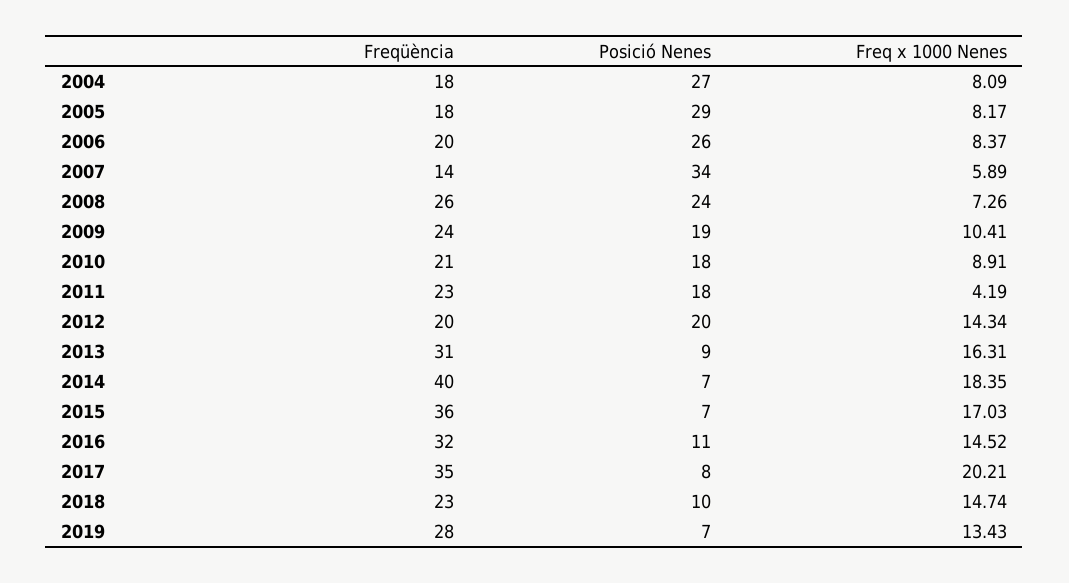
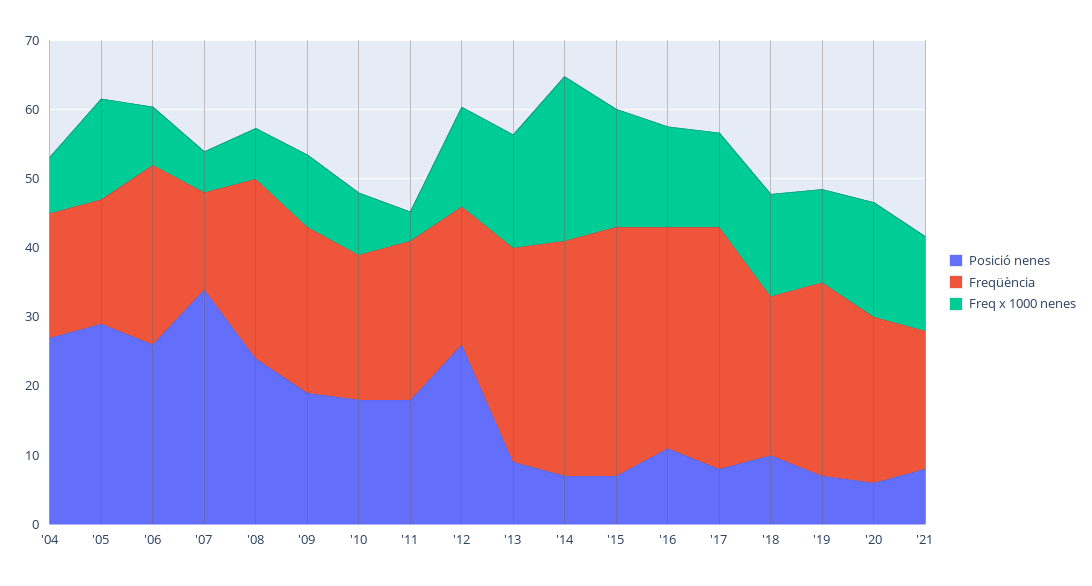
Freq x 1000 Nenes, 2005: 8.17 -> 14
Freqüència, 2006: 20 -> 26
Posició Nenes, 2012: 20 -> 26
Freqüència, 2014: 40 -> 34
Freq x 1000 Nenes, 2014: 18.35 -> 24
Freq x 1000 Nenes, 2017: 20.21 -> 14
Posició Nenes, '20: none -> 6
Freqüència, '20: none -> 24
Freq x 1000 Nenes, '20: none -> 16
Posició Nenes, '21: none -> 8
Freqüència, '21: none -> 20
Freq x 1000 Nenes, '21: none -> 14

